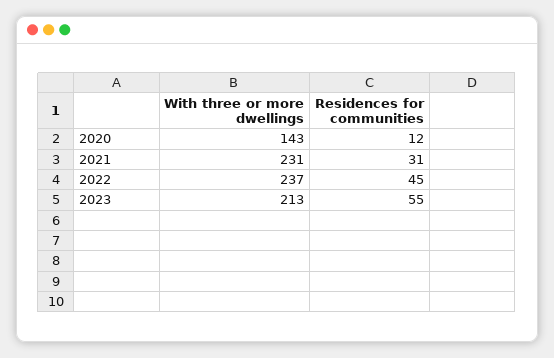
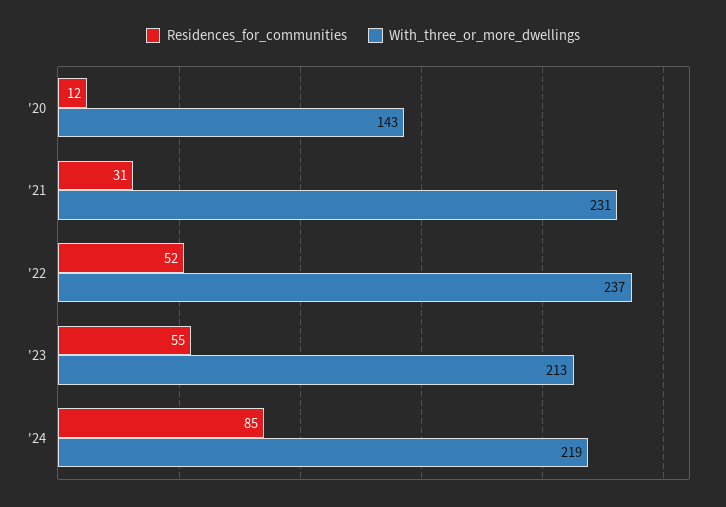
Residences for communities, 2022: 45 -> 52
Residences for communities, '24: none -> 85
With three or more dwellings, '24: none -> 219

